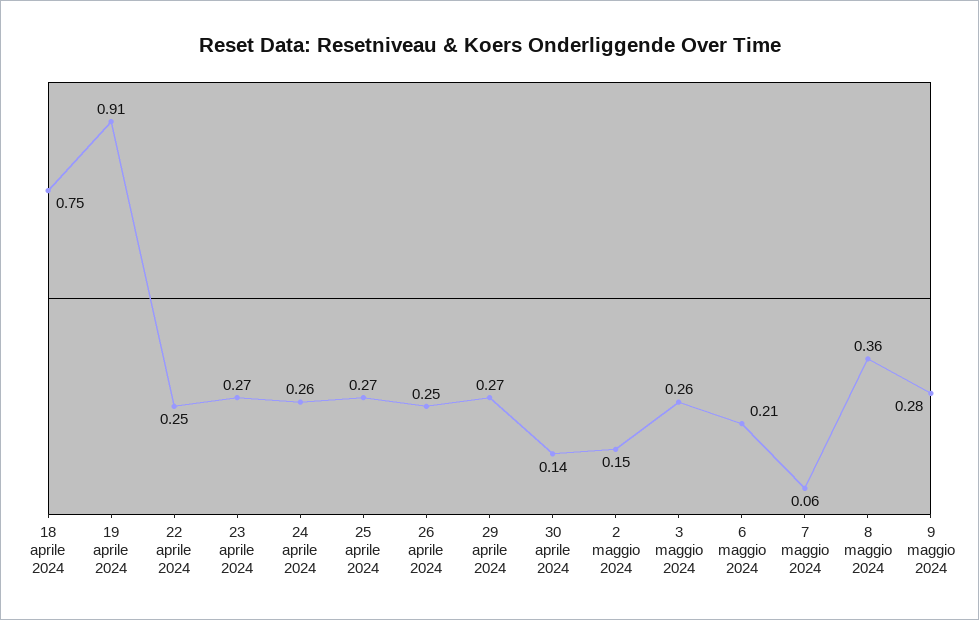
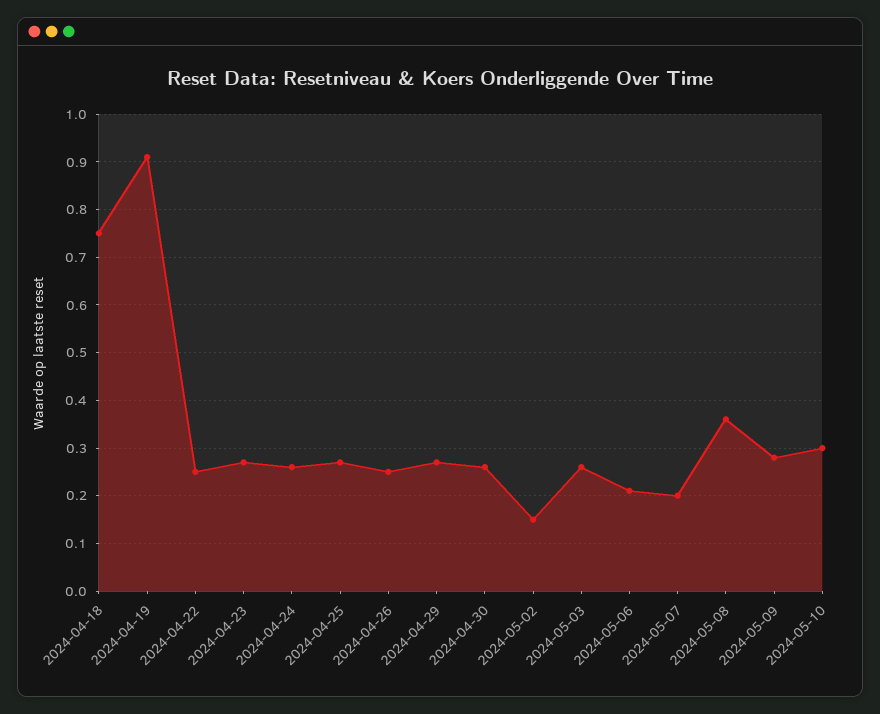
30 aprile 2024: 0.14 -> 0.25
7 maggio 2024: 0.06 -> 0.2
2024-05-10: none -> 0.3

